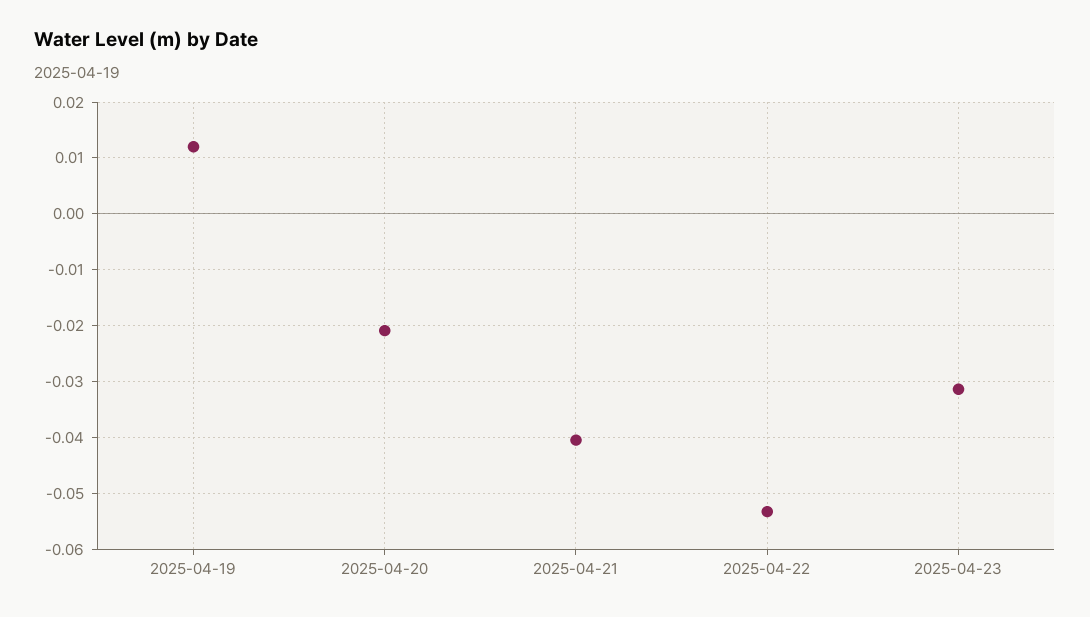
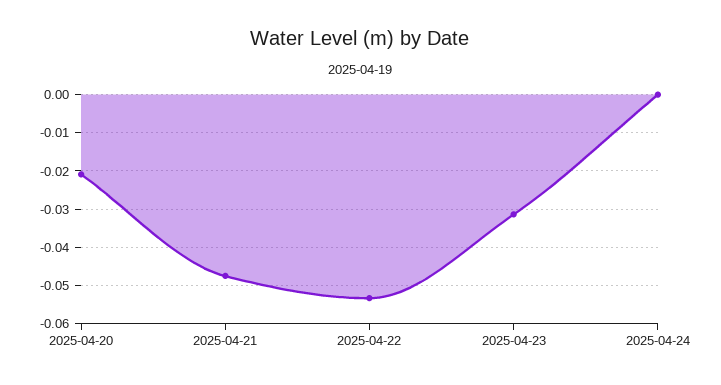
2025-04-19: 0.012 -> none
2025-04-21: -0.04 -> -0.048
2025-04-24: none -> 0

